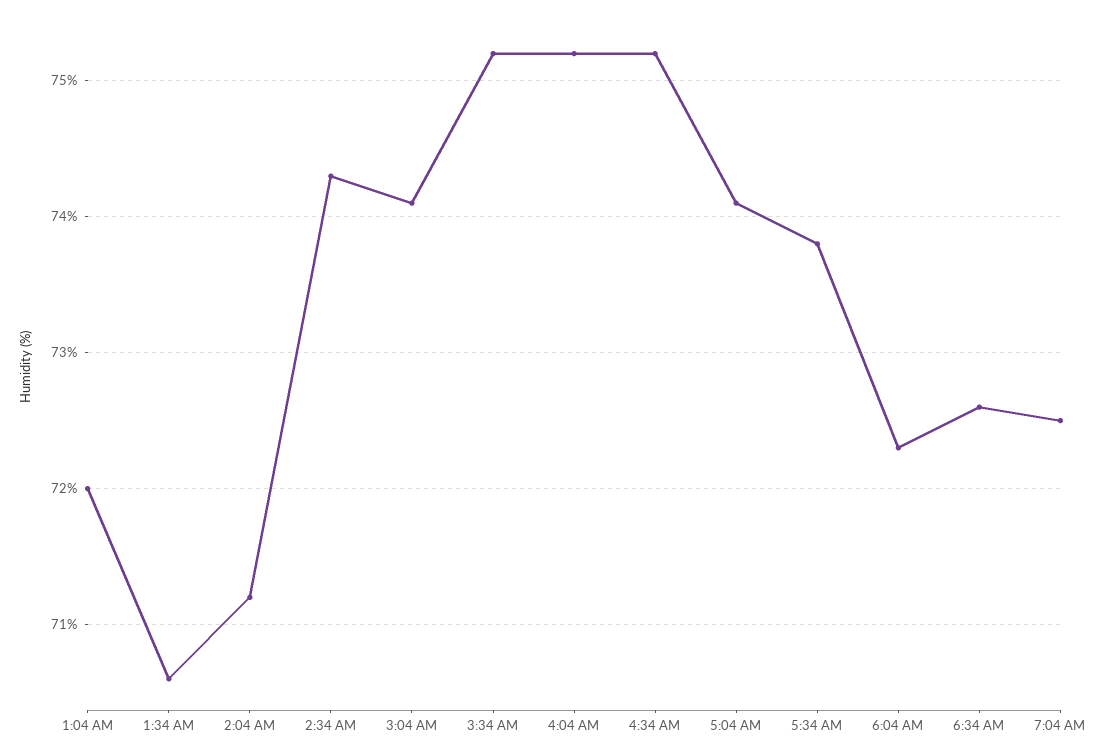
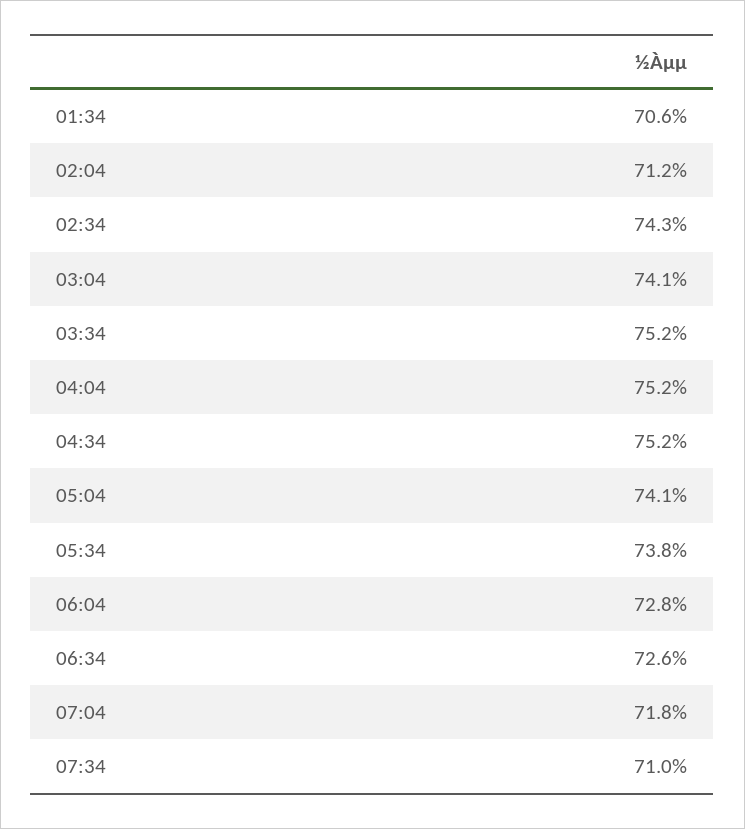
1:04 AM: 72 -> none
6:04 AM: 72.3 -> 72.8
7:04 AM: 72.5 -> 71.8
07:34: none -> 71

